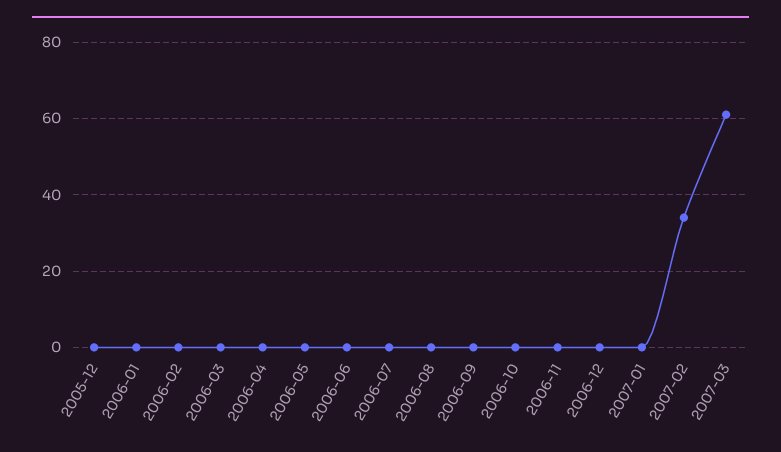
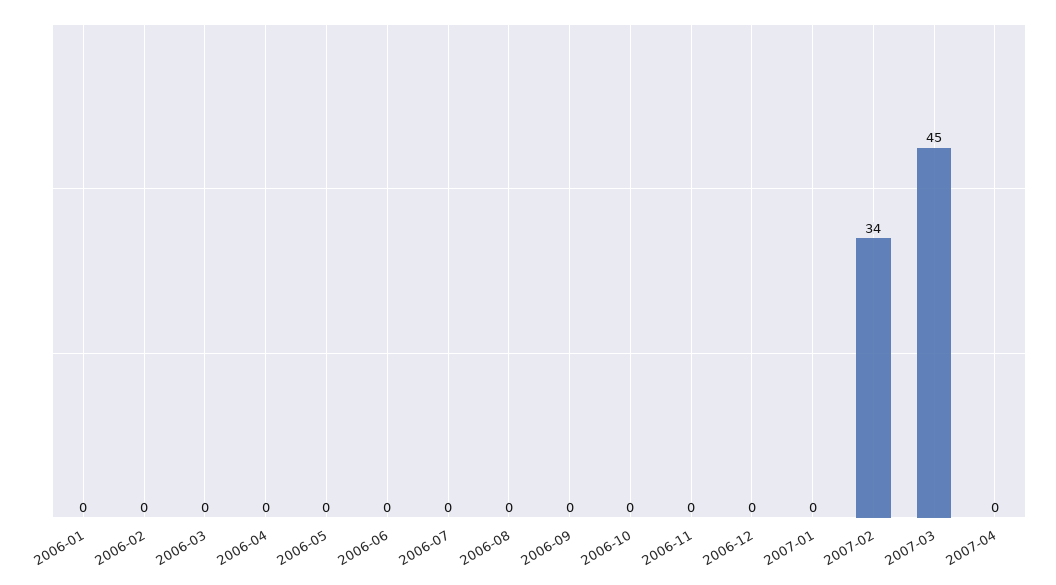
2005-12: 0 -> none
2007-03: 60 -> 45
2007-04: none -> 0

